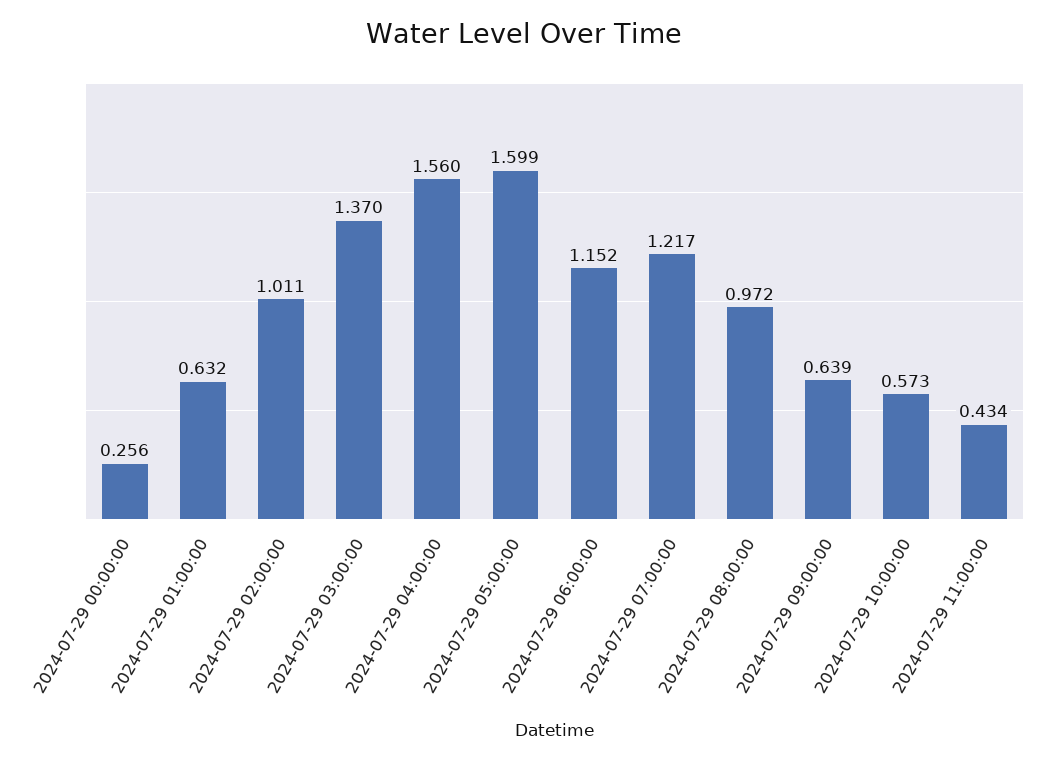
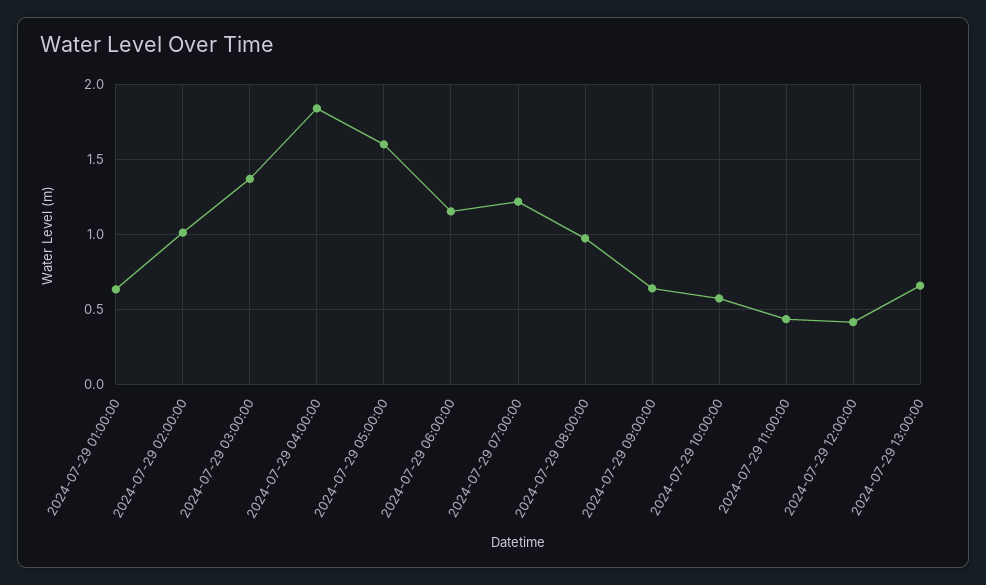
2024-07-29 00:00:00: 0.256 -> none
2024-07-29 04:00:00: 1.56 -> 1.85
2024-07-29 12:00:00: none -> 0.4
2024-07-29 13:00:00: none -> 0.65

